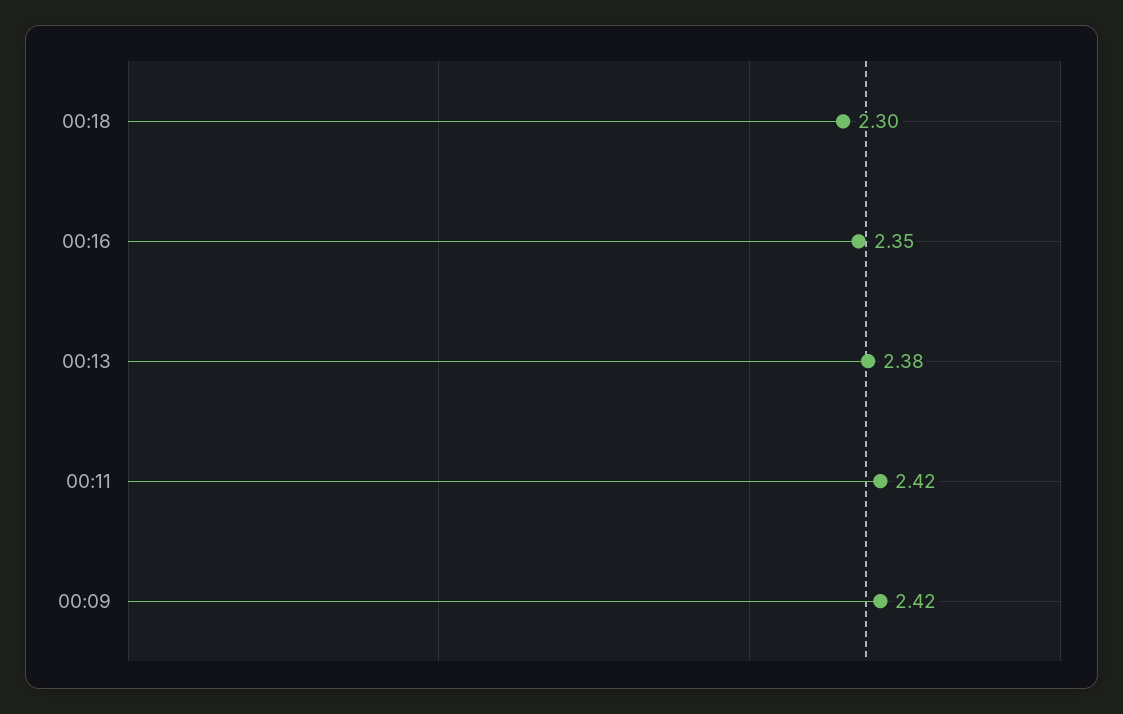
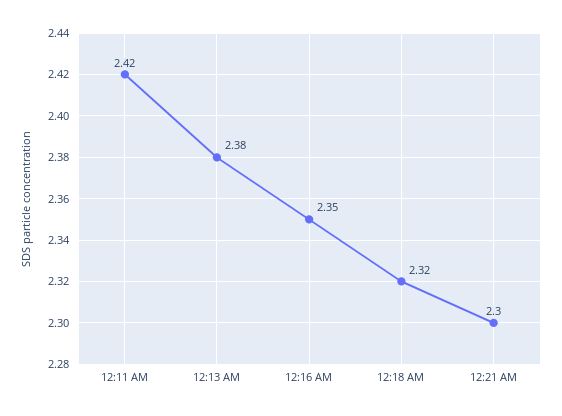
00:18: 2.3 -> 2.32
00:09: 2.42 -> none
12:21 AM: none -> 2.3

